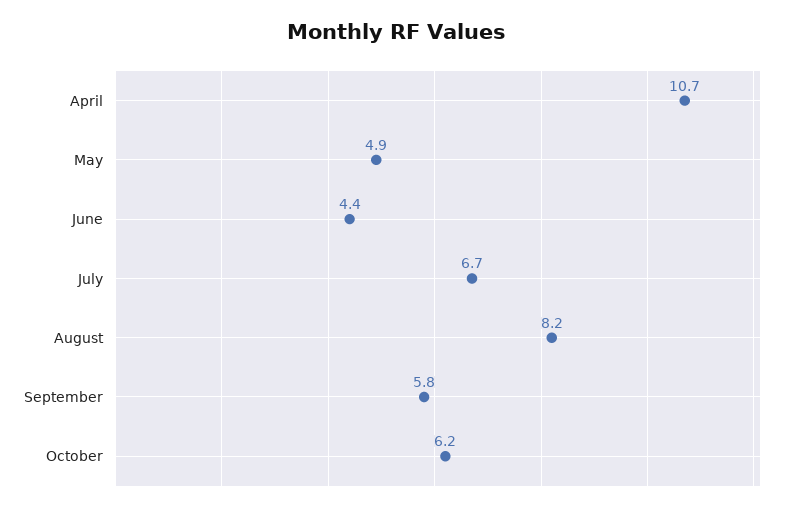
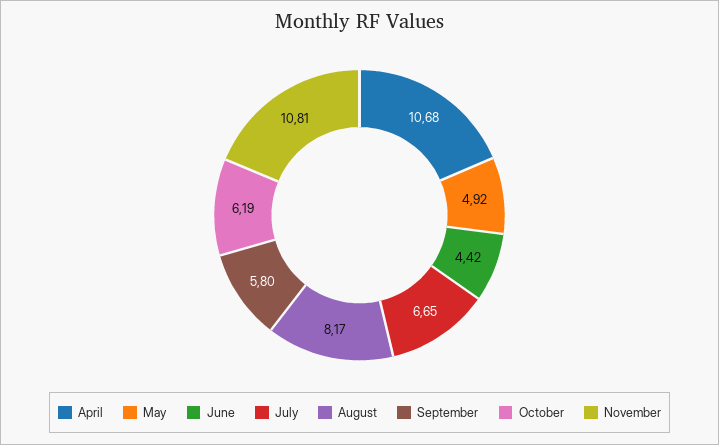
November: none -> 10.81

